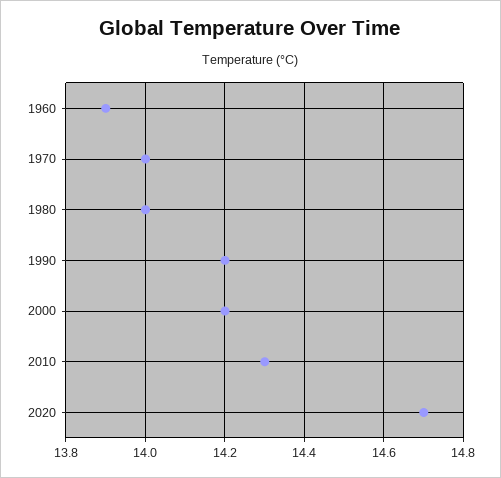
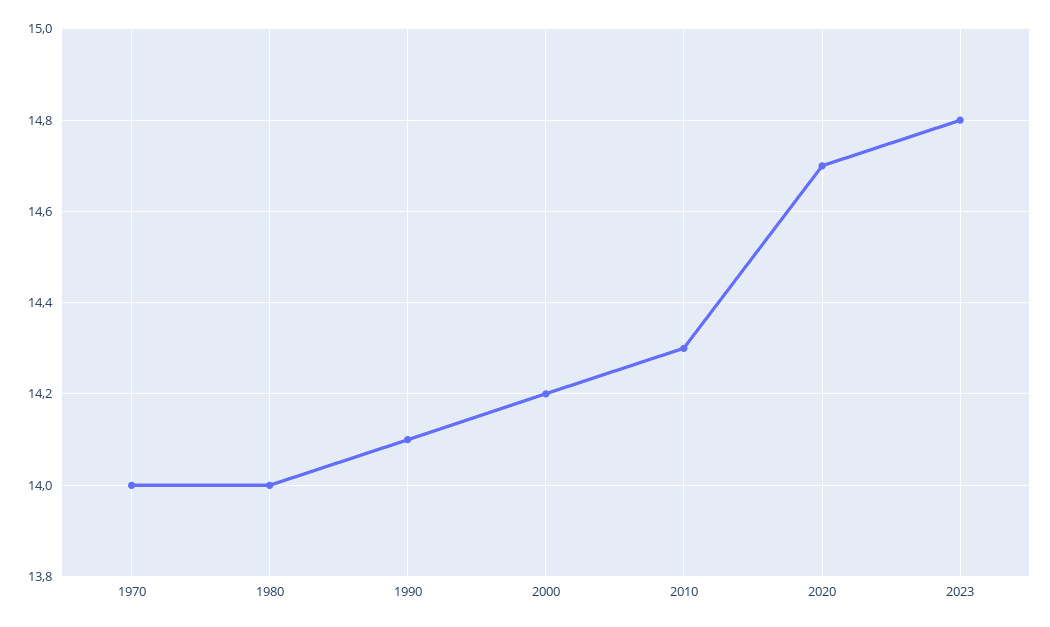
1960: 13.9 -> none
1990: 14.2 -> 14.1
2023: none -> 14.8

